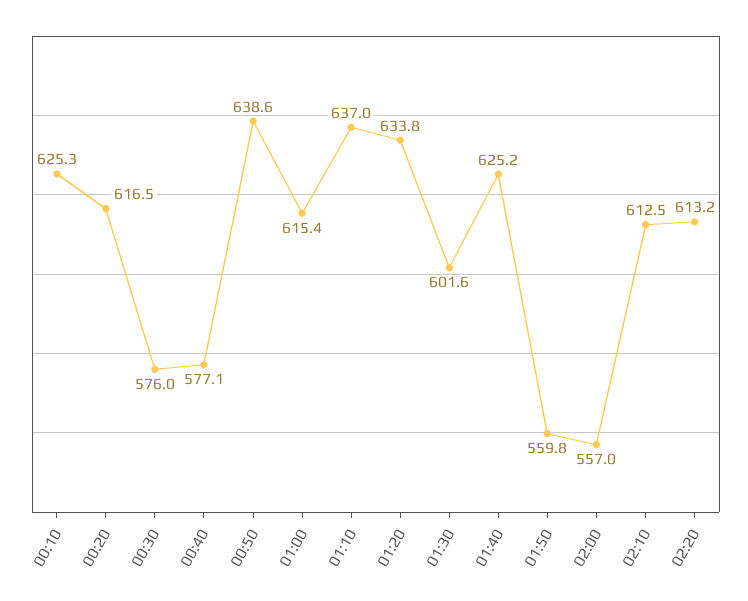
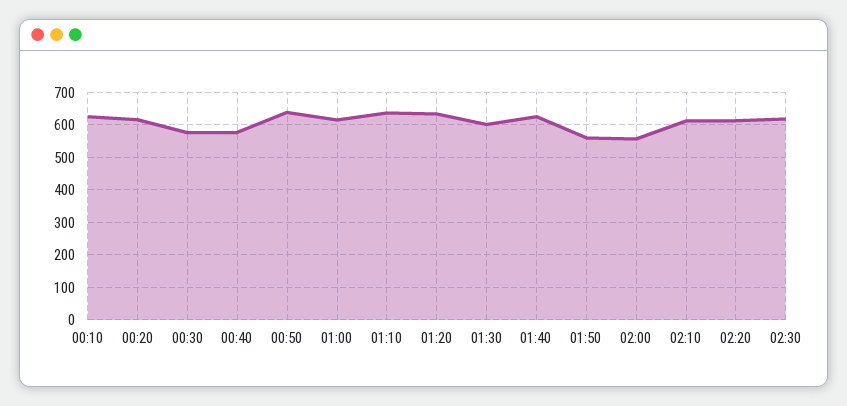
02:30: none -> 620

